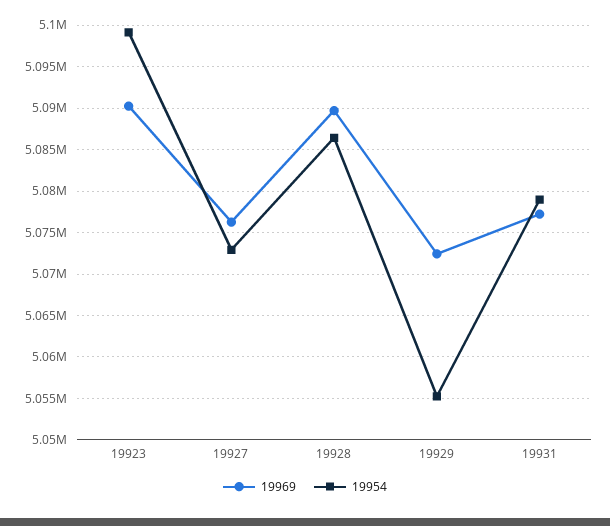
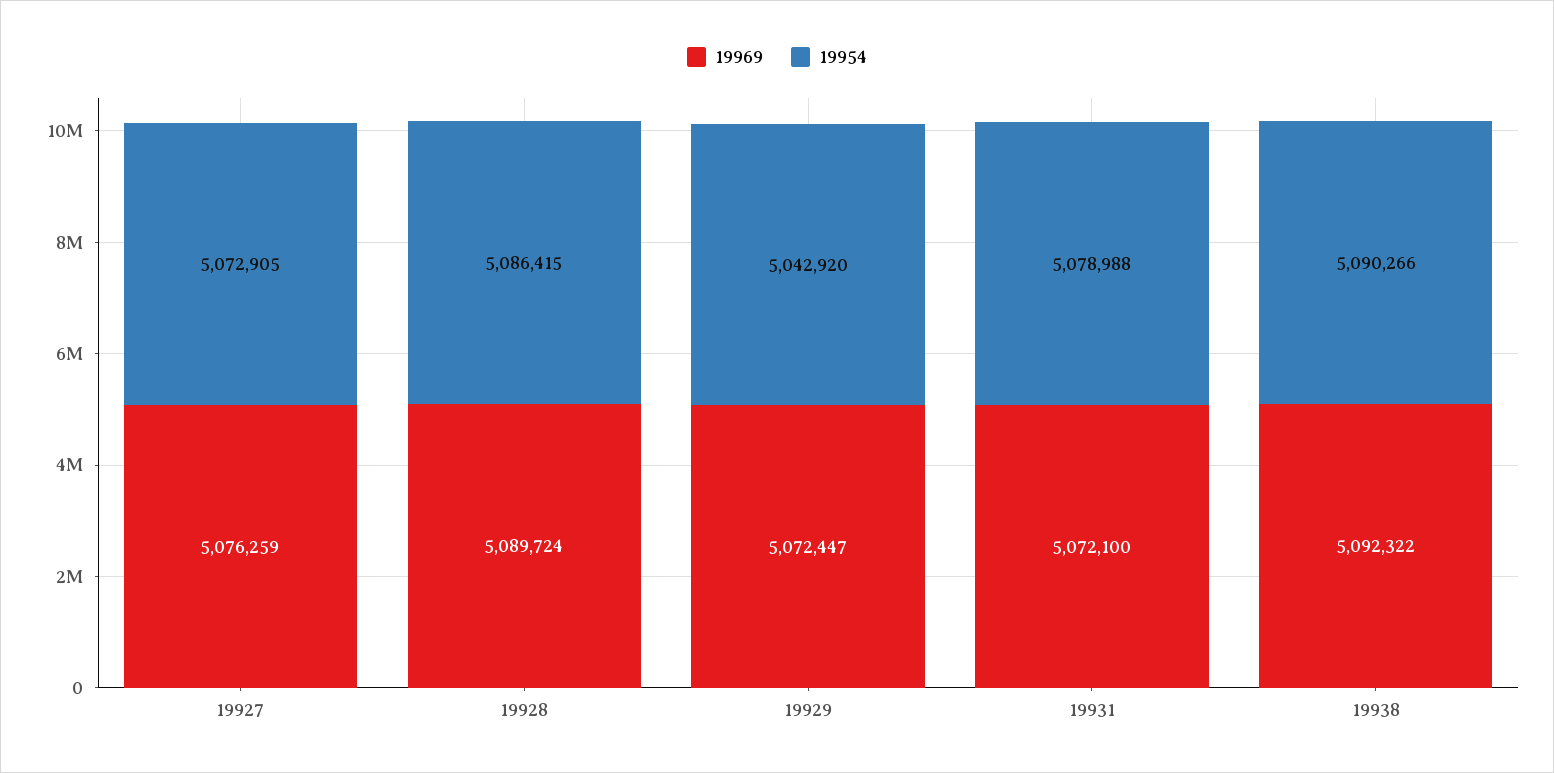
19969, 19923: 5090000 -> none
19954, 19923: 5099000 -> none
19954, 19929: 5055000 -> 5042920
19969, 19931: 5077000 -> 5072100
19969, 19938: none -> 5092322
19954, 19938: none -> 5090266

